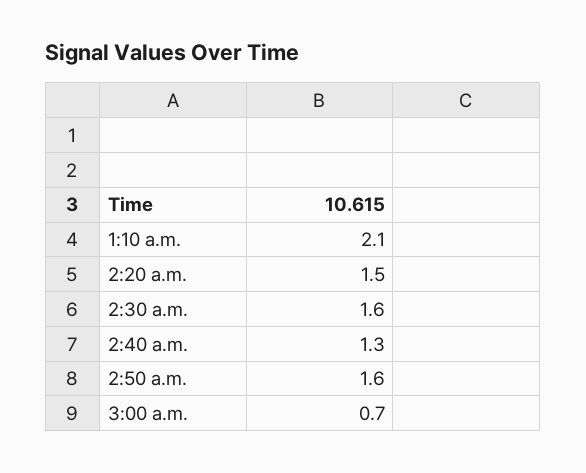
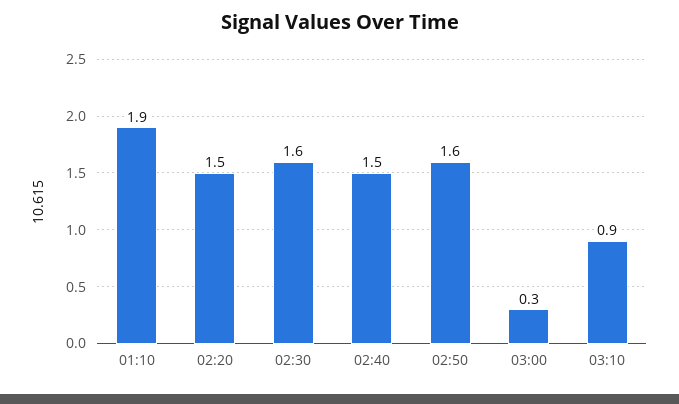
1:10 a.m.: 2.1 -> 1.9
2:40 a.m.: 1.3 -> 1.5
3:00 a.m.: 0.7 -> 0.3
03:10: none -> 0.9

